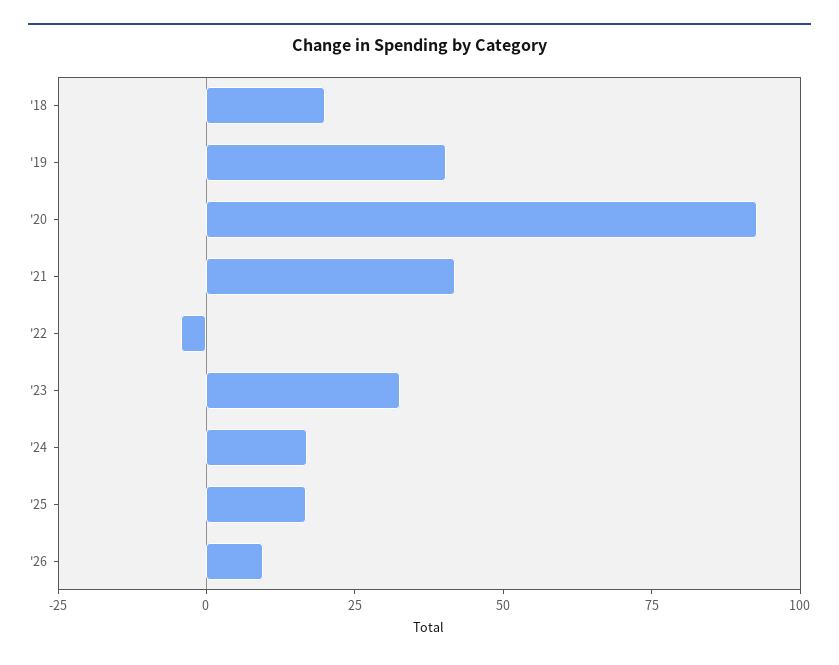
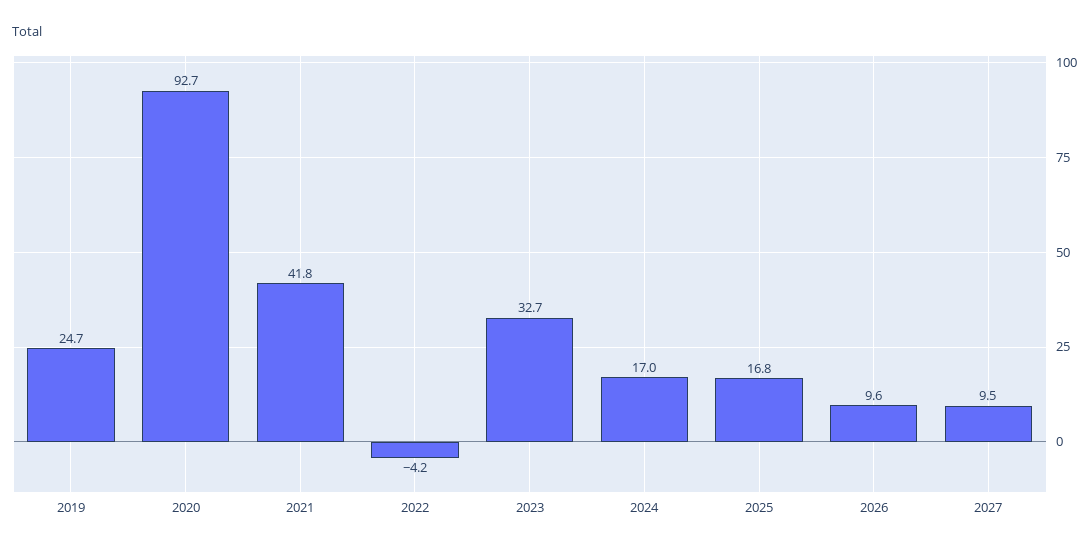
'18: 20 -> none
'19: 40 -> 24.7
2027: none -> 9.5

